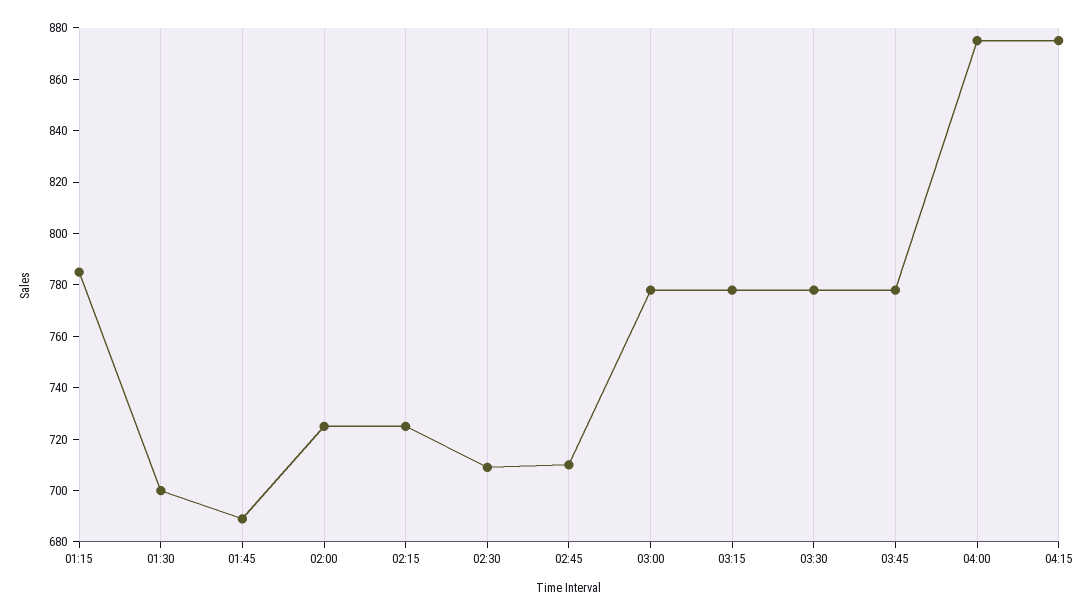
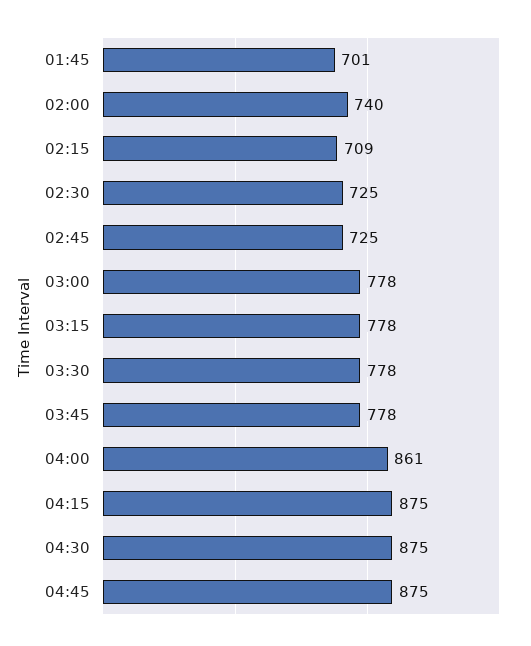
01:15: 785 -> none
01:30: 700 -> none
01:45: 690 -> 701
02:00: 725 -> 740
02:15: 725 -> 709
02:30: 710 -> 725
02:45: 710 -> 725
04:00: 875 -> 861
04:30: none -> 875
04:45: none -> 875

